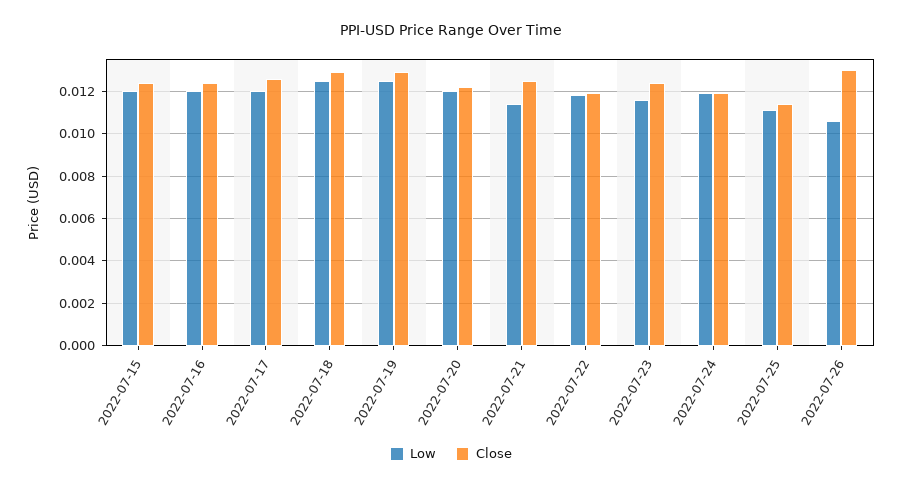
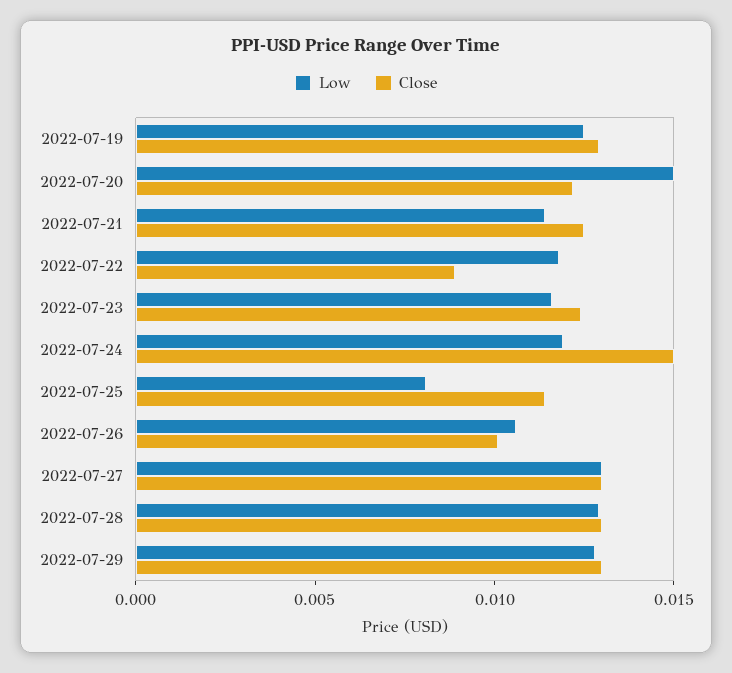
Low, 2022-07-15: 0.012 -> none
Close, 2022-07-15: 0.0125 -> none
Low, 2022-07-16: 0.012 -> none
Close, 2022-07-16: 0.0125 -> none
Low, 2022-07-17: 0.012 -> none
Close, 2022-07-17: 0.0125 -> none
Low, 2022-07-18: 0.0125 -> none
Close, 2022-07-18: 0.013 -> none
Low, 2022-07-20: 0.012 -> 0.015
Close, 2022-07-22: 0.012 -> 0.009
Close, 2022-07-24: 0.012 -> 0.015
Low, 2022-07-25: 0.011 -> 0.008
Close, 2022-07-26: 0.013 -> 0.01
Low, 2022-07-27: none -> 0.013
Close, 2022-07-27: none -> 0.013
Low, 2022-07-28: none -> 0.013
Close, 2022-07-28: none -> 0.013
Low, 2022-07-29: none -> 0.013
Close, 2022-07-29: none -> 0.013

